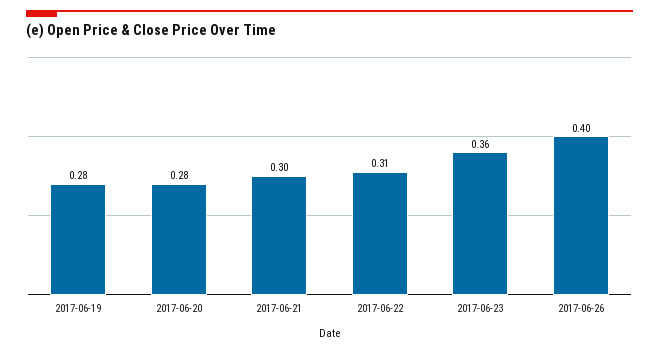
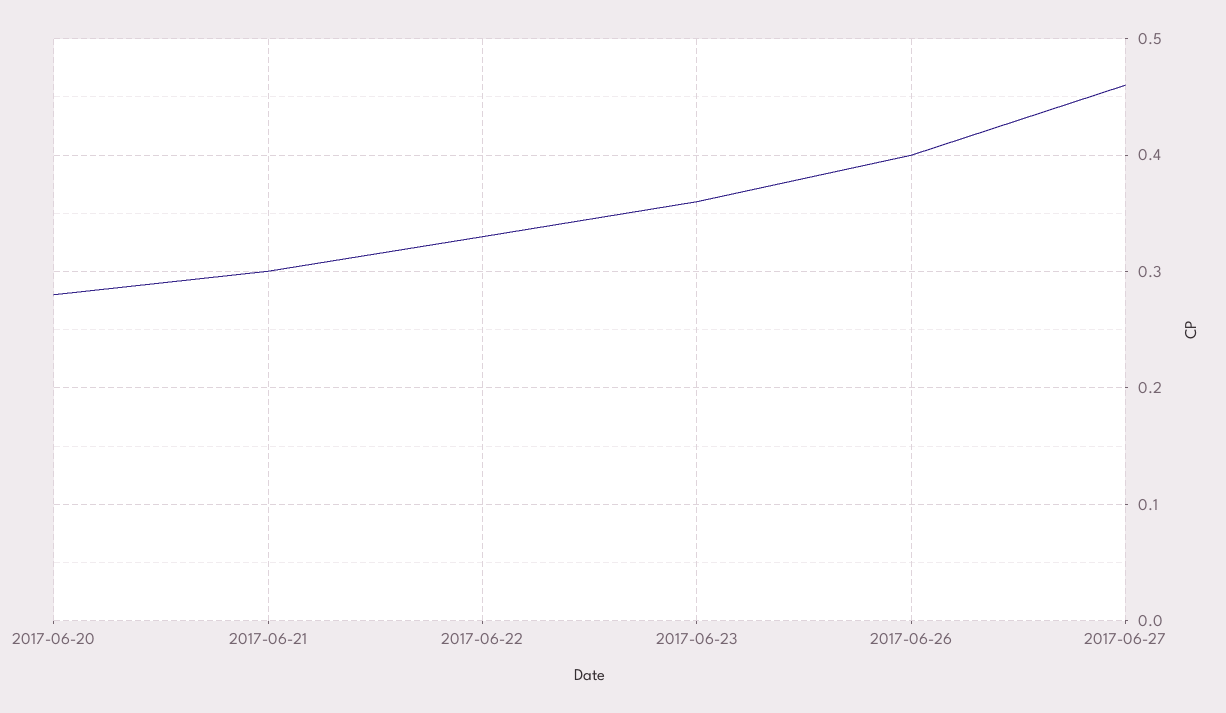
2017-06-19: 0.28 -> none
2017-06-22: 0.31 -> 0.33
2017-06-27: none -> 0.46

